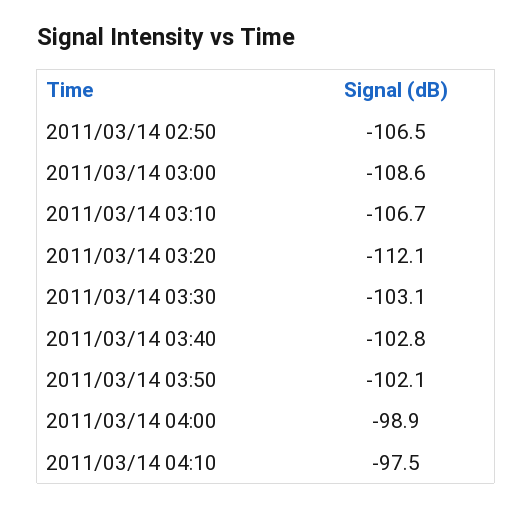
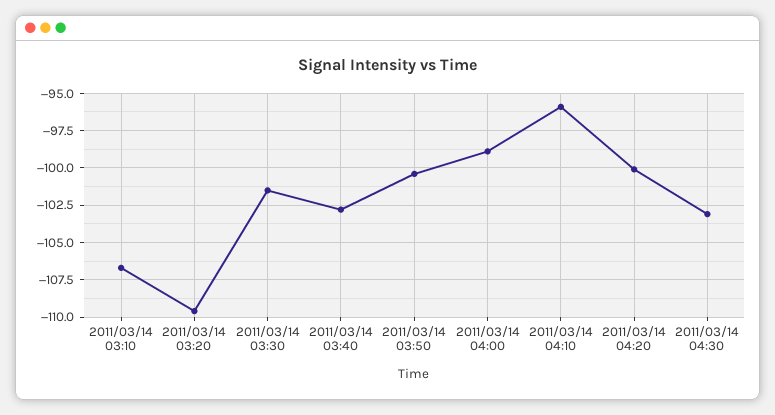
2011/03/14 02:50: -106.5 -> none
2011/03/14 03:00: -108.6 -> none
2011/03/14 03:20: -112.1 -> -109.5
2011/03/14 03:30: -103.1 -> -101.5
2011/03/14 03:50: -102.1 -> -100.5
2011/03/14 04:10: -97.5 -> -96
2011/03/14 04:20: none -> -100
2011/03/14 04:30: none -> -103

